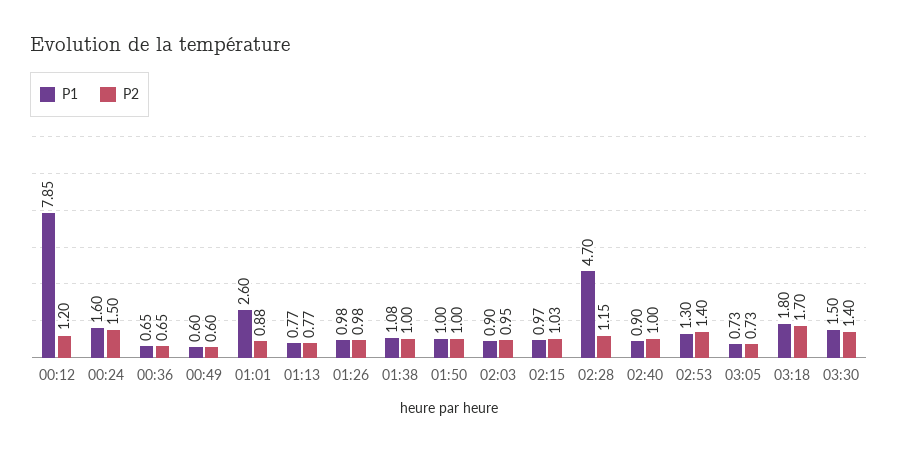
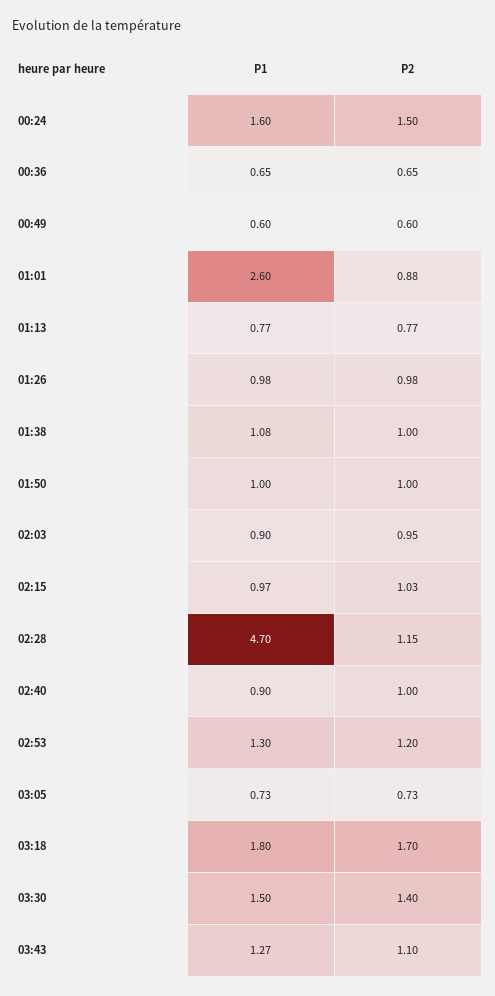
P1, 00:12: 7.85 -> none
P2, 00:12: 1.2 -> none
P2, 02:53: 1.4 -> 1.2
P1, 03:43: none -> 1.27
P2, 03:43: none -> 1.1

